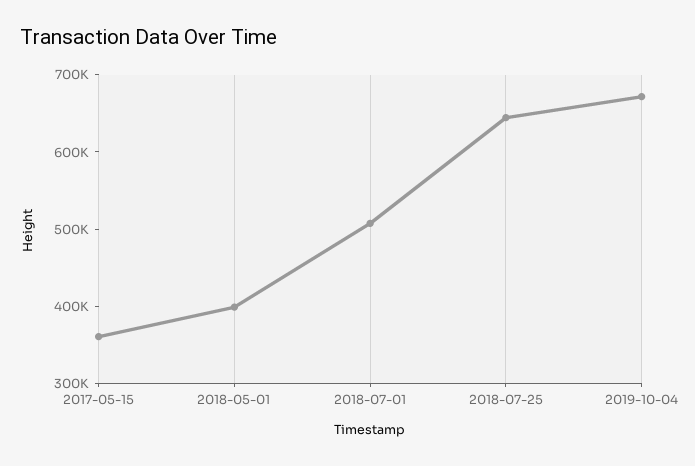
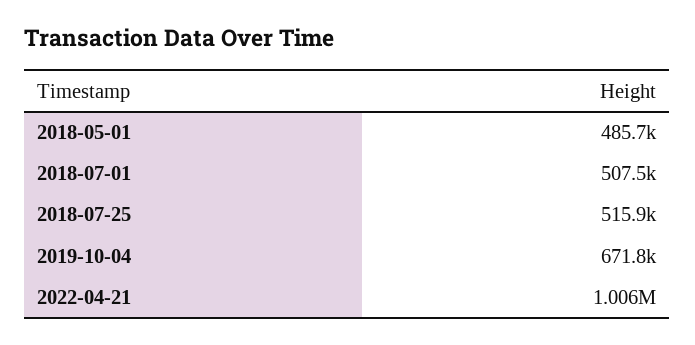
2017-05-15: 360000 -> none
2018-05-01: 400000 -> 485700
2018-07-25: 640000 -> 515900
2022-04-21: none -> 1006000

